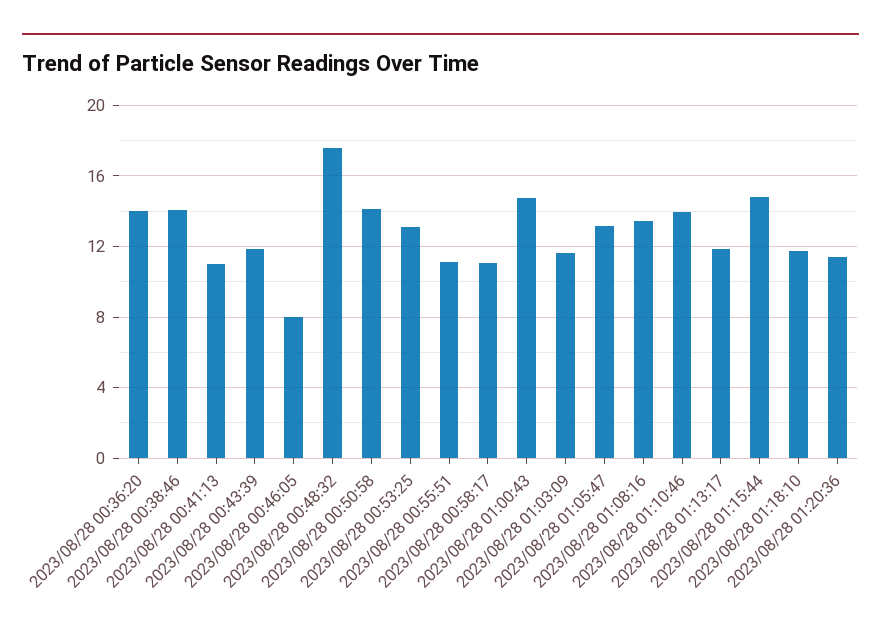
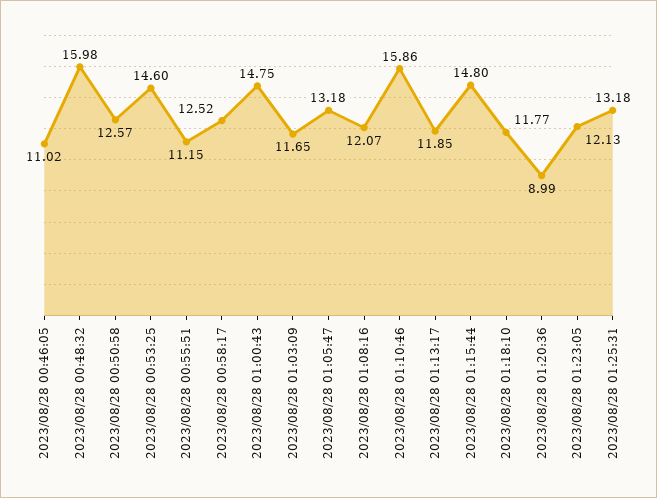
2023/08/28 00:36:20: 14 -> none
2023/08/28 00:38:46: 14 -> none
2023/08/28 00:41:13: 11 -> none
2023/08/28 00:43:39: 12 -> none
2023/08/28 00:46:05: 8 -> 11.02
2023/08/28 00:48:32: 17.5 -> 15.98
2023/08/28 00:50:58: 14 -> 12.57
2023/08/28 00:53:25: 13 -> 14.6
2023/08/28 00:58:17: 11 -> 12.52
2023/08/28 01:08:16: 13.5 -> 12.07
2023/08/28 01:10:46: 14 -> 15.86
2023/08/28 01:20:36: 11.5 -> 8.99
2023/08/28 01:23:05: none -> 12.13
2023/08/28 01:25:31: none -> 13.18

